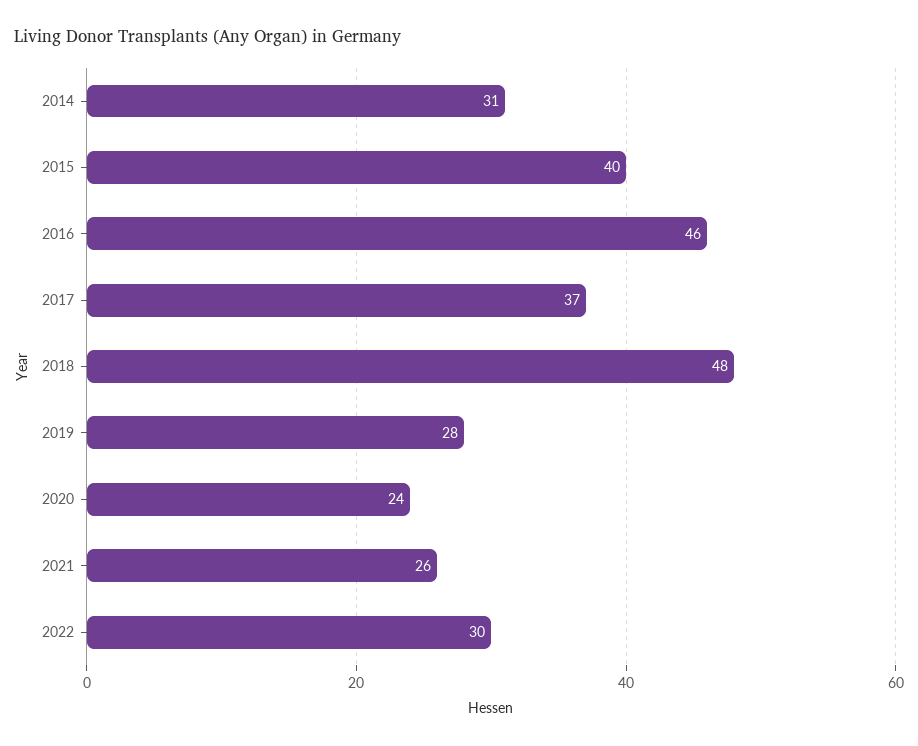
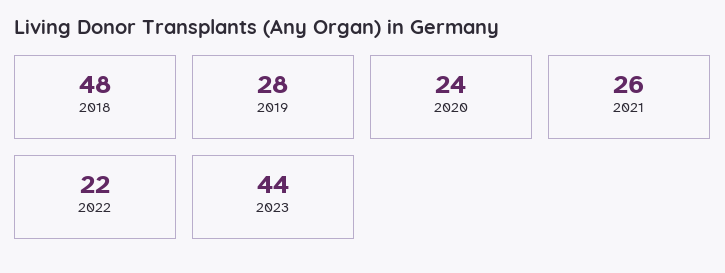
2014: 31 -> none
2015: 40 -> none
2016: 46 -> none
2017: 37 -> none
2022: 30 -> 22
2023: none -> 44

